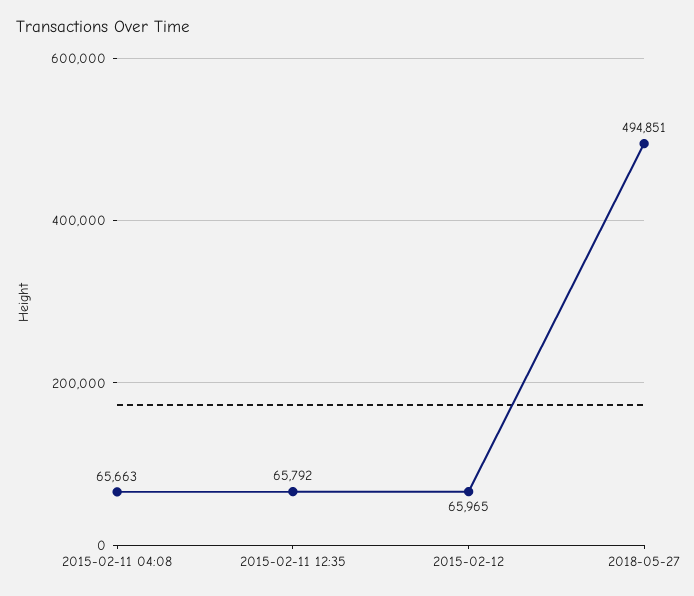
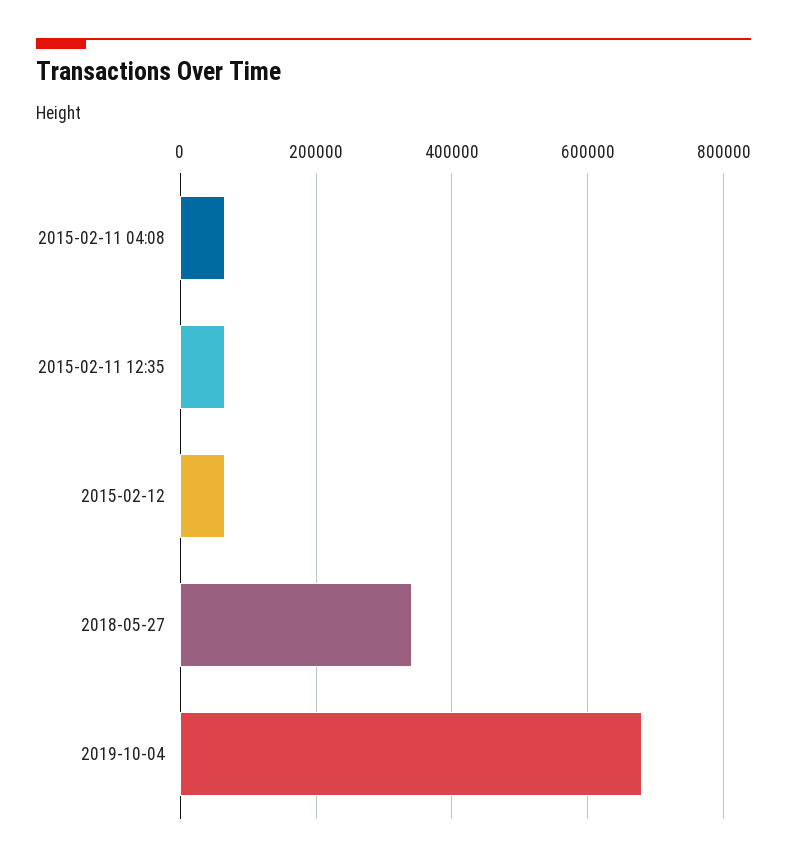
2018-05-27: 494851 -> 340000
2019-10-04: none -> 680000

